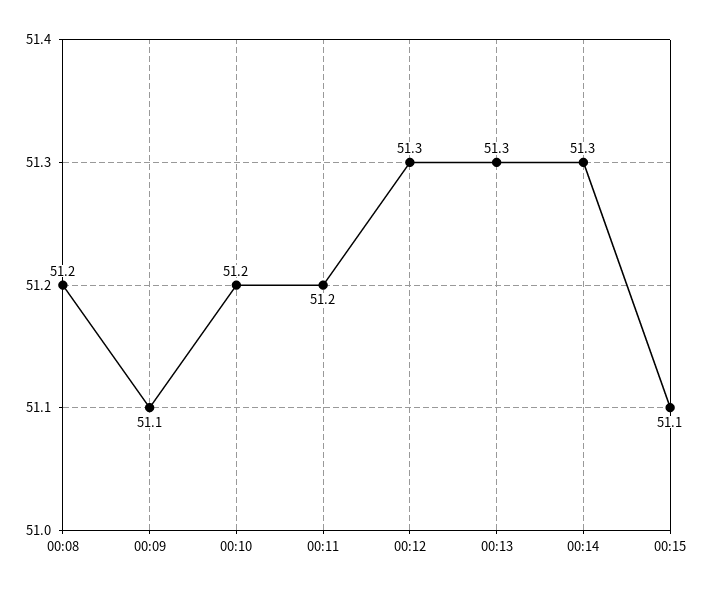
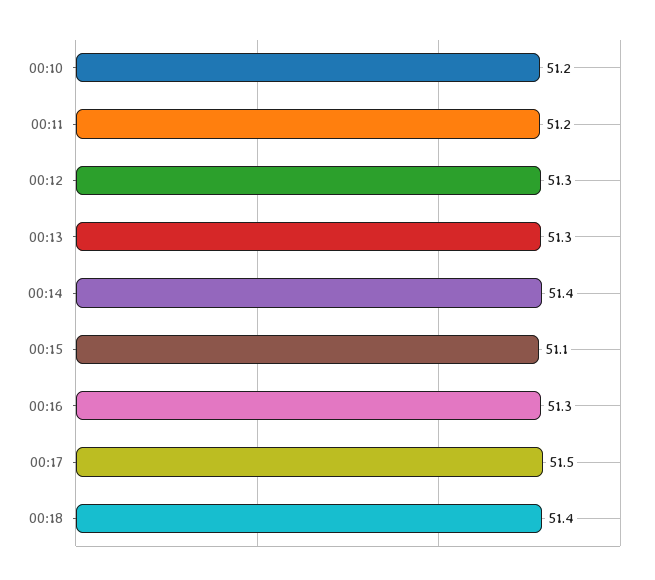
00:08: 51.2 -> none
00:09: 51.1 -> none
00:14: 51.3 -> 51.4
00:16: none -> 51.3
00:17: none -> 51.5
00:18: none -> 51.4

